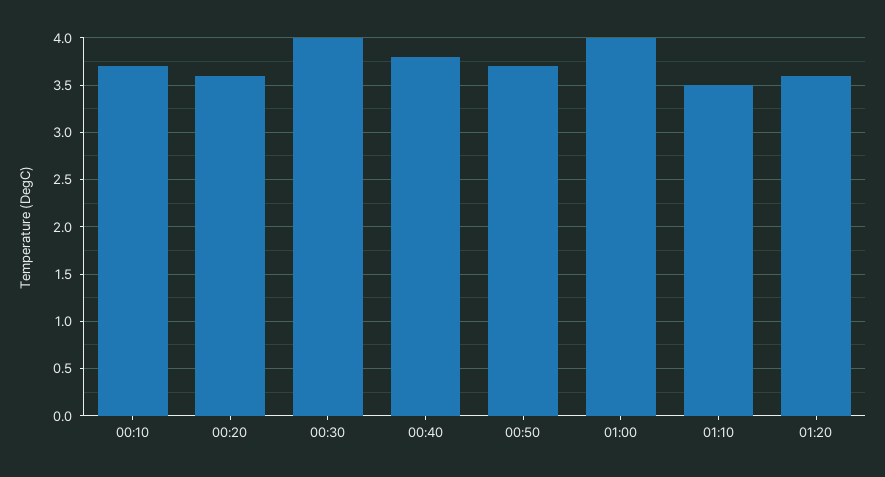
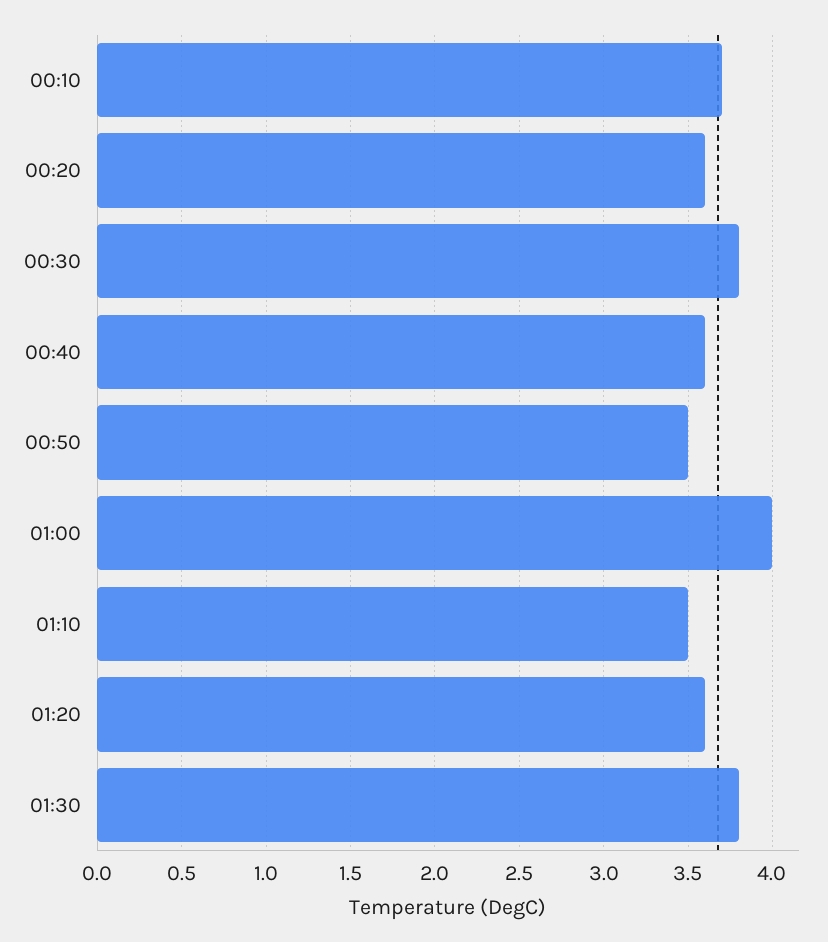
00:30: 4 -> 3.8
00:40: 3.8 -> 3.6
00:50: 3.7 -> 3.5
01:30: none -> 3.8

